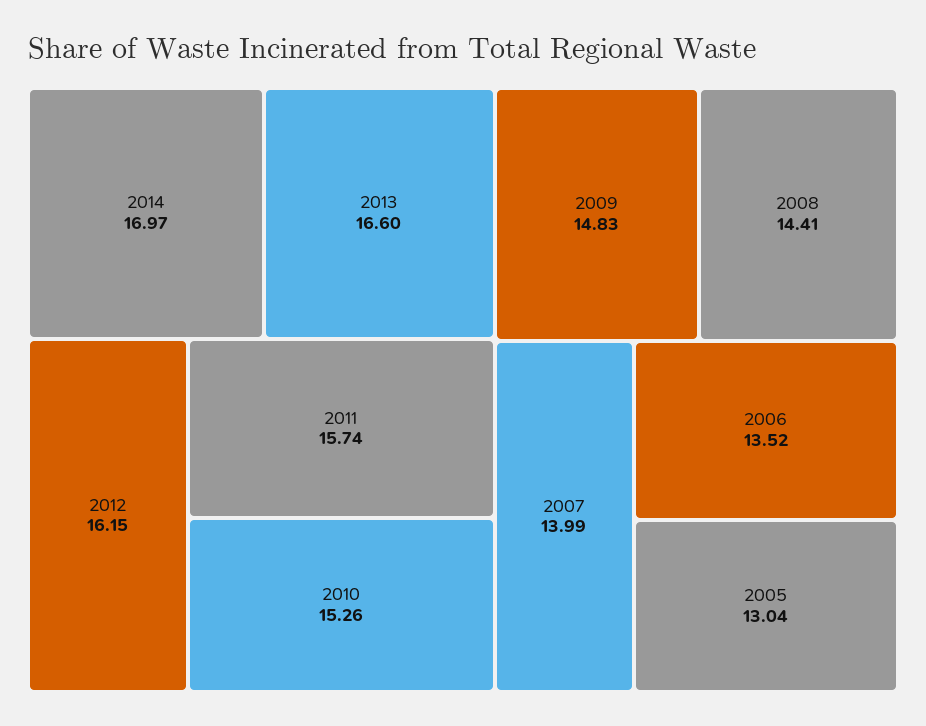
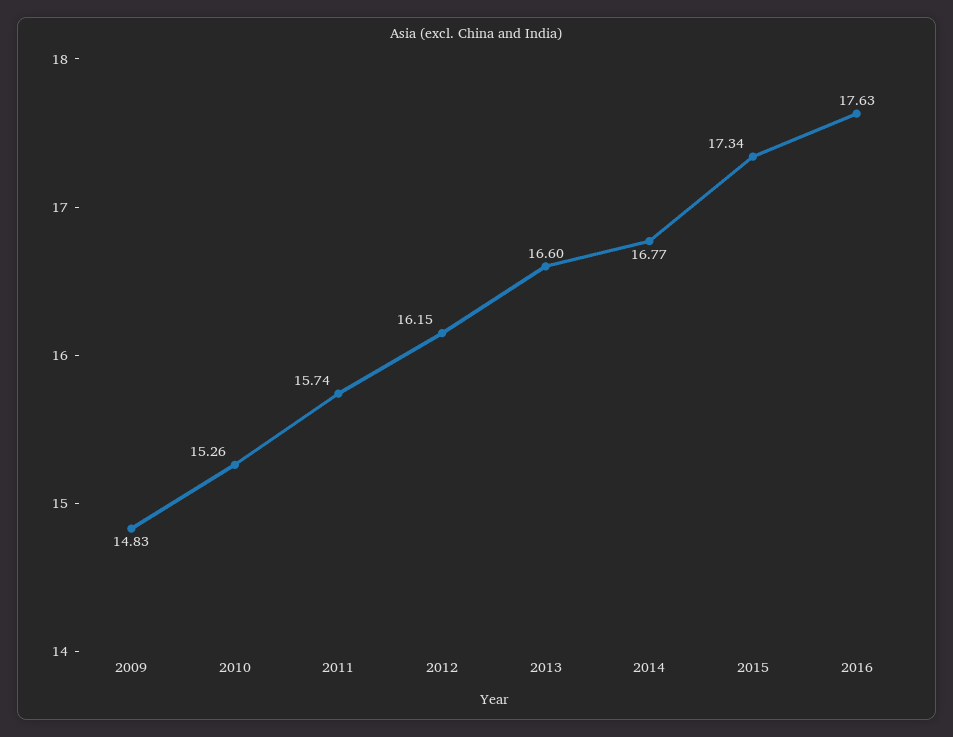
2014: 16.97 -> 16.77
2008: 14.41 -> none
2007: 13.99 -> none
2006: 13.52 -> none
2005: 13.04 -> none
2015: none -> 17.34
2016: none -> 17.63

